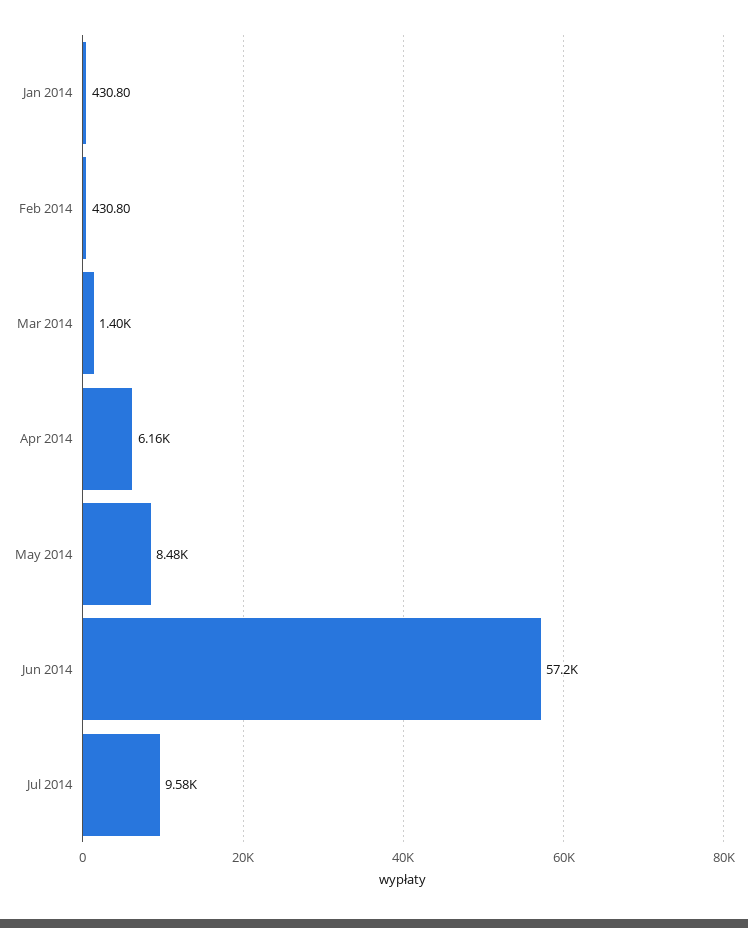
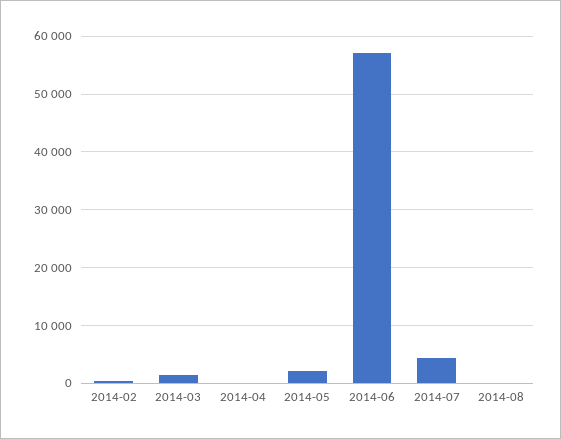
Jan 2014: 430.8 -> none
Apr 2014: 6160 -> 0
May 2014: 8480 -> 2000
Jul 2014: 9580 -> 4000
2014-08: none -> 0

